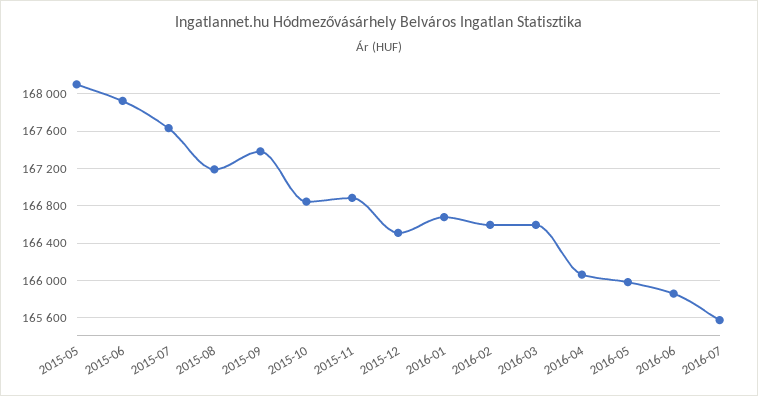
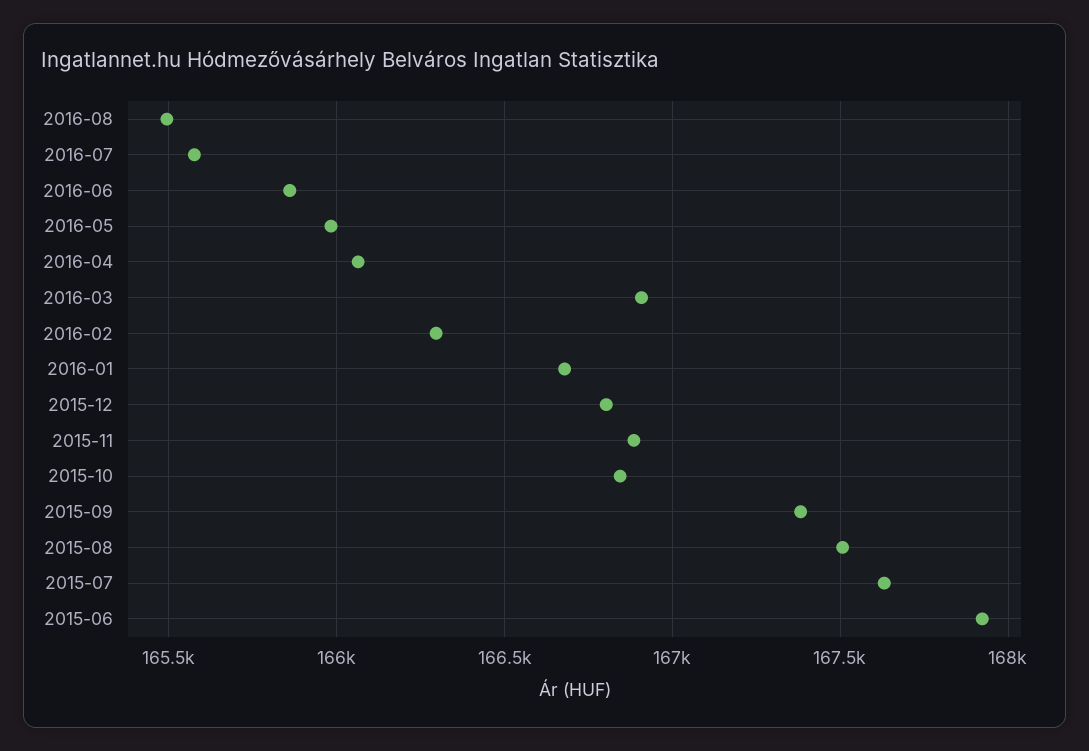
2015-05: 168100 -> none
2015-08: 167200 -> 167500
2015-12: 166500 -> 166800
2016-02: 166600 -> 166300
2016-03: 166600 -> 166900
2016-08: none -> 165500

